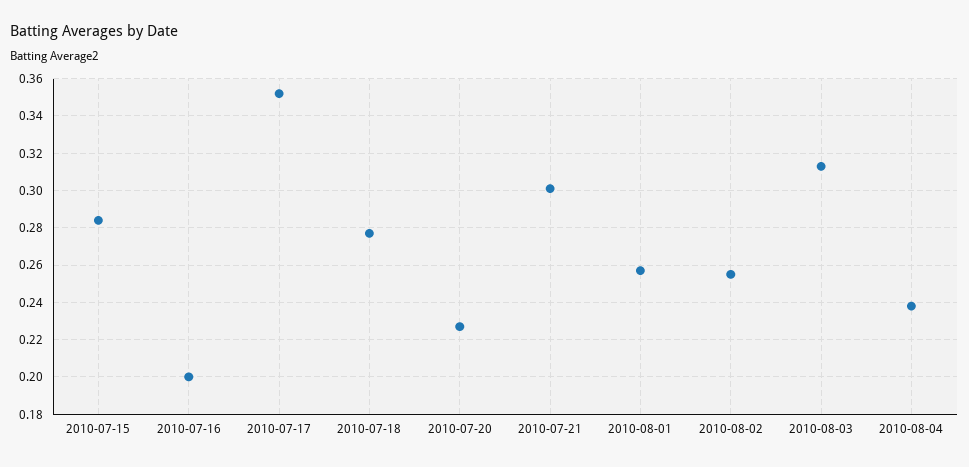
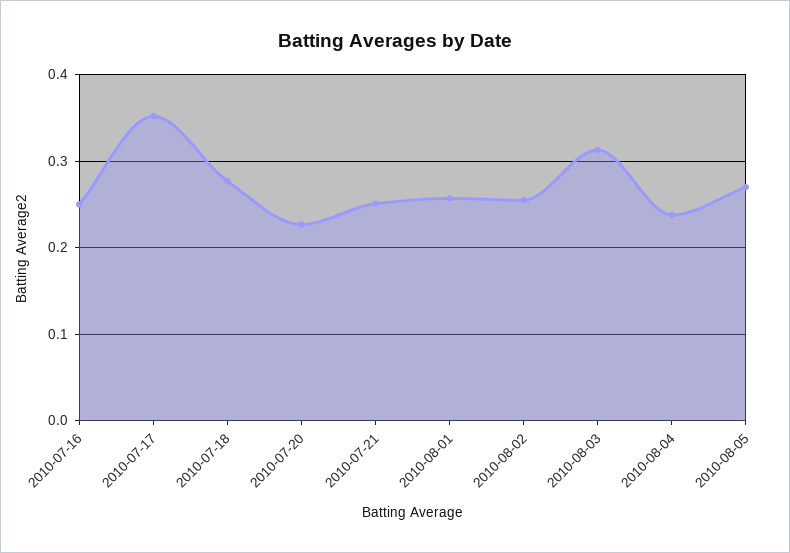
2010-07-15: 0.285 -> none
2010-07-16: 0.2 -> 0.25
2010-07-21: 0.3 -> 0.25
2010-08-05: none -> 0.27

